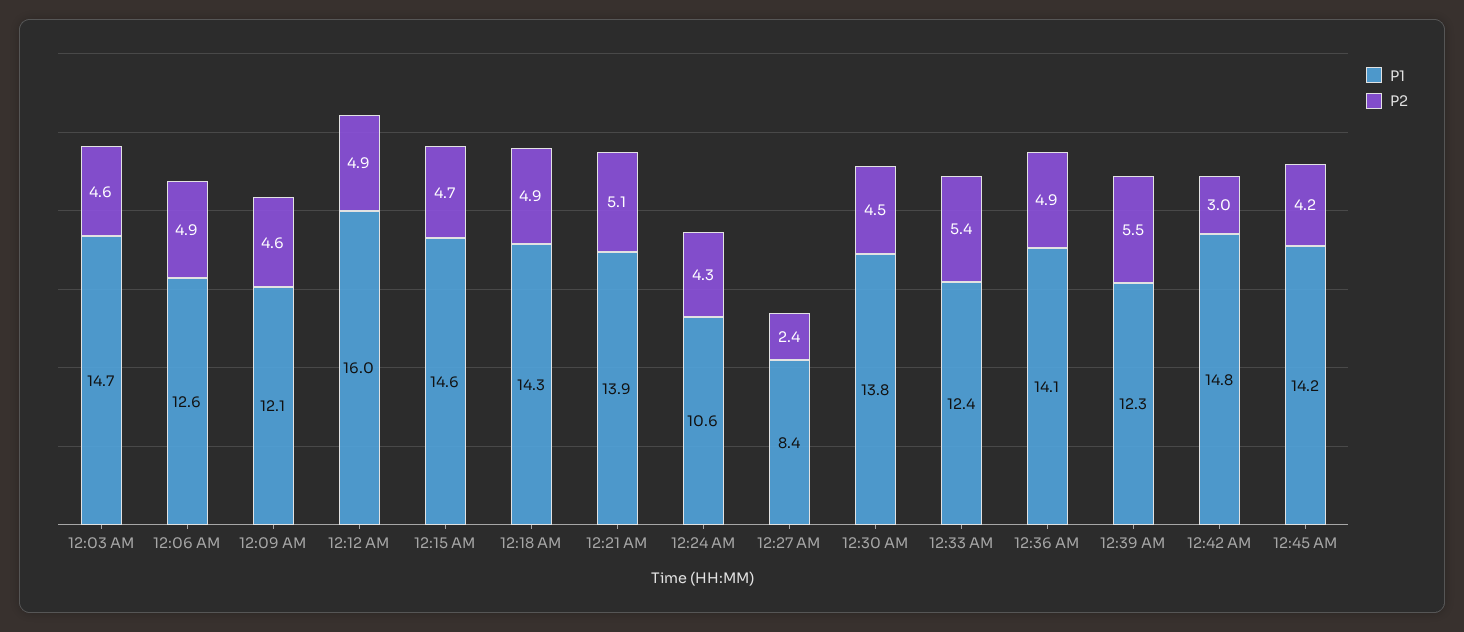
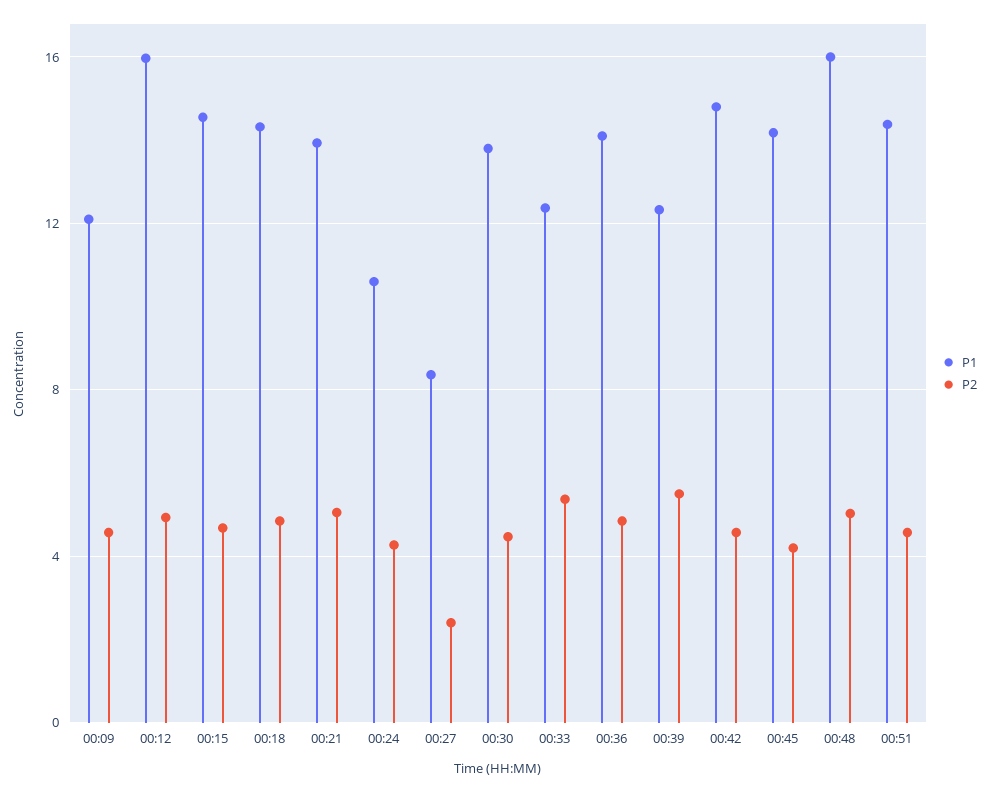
P1, 12:03 AM: 14.7 -> none
P2, 12:03 AM: 4.6 -> none
P1, 12:06 AM: 12.6 -> none
P2, 12:06 AM: 4.9 -> none
P2, 12:42 AM: 3 -> 4.5
P1, 00:48: none -> 16
P2, 00:48: none -> 5
P1, 00:51: none -> 14.5
P2, 00:51: none -> 4.5

